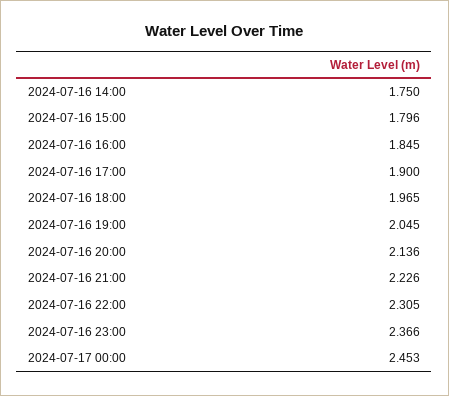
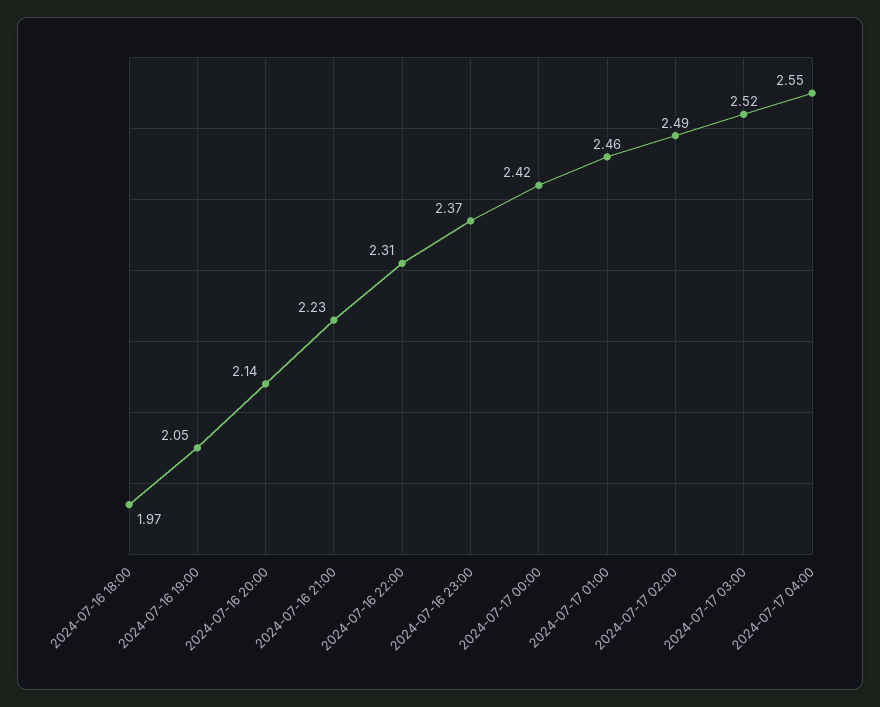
2024-07-16 14:00: 1.75 -> none
2024-07-16 15:00: 1.796 -> none
2024-07-16 16:00: 1.845 -> none
2024-07-16 17:00: 1.9 -> none
2024-07-17 00:00: 2.453 -> 2.42
2024-07-17 01:00: none -> 2.46
2024-07-17 02:00: none -> 2.49
2024-07-17 03:00: none -> 2.52
2024-07-17 04:00: none -> 2.55

